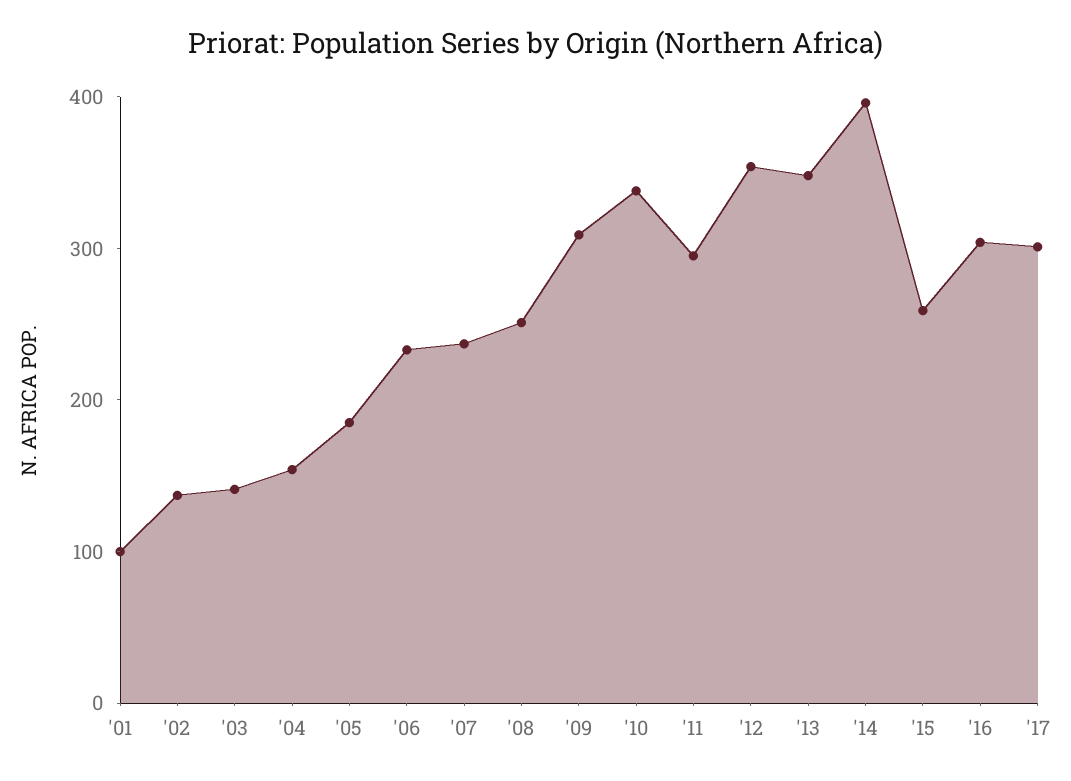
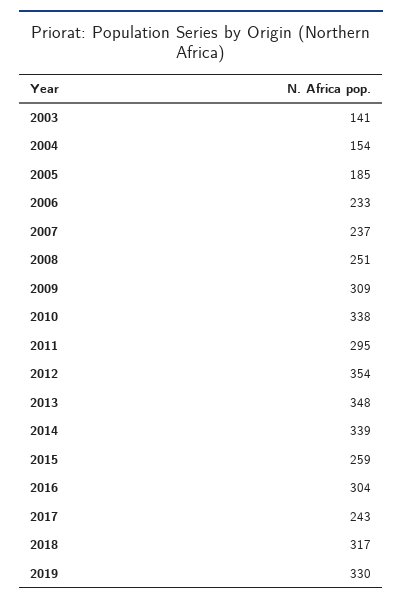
'01: 100 -> none
'02: 140 -> none
'14: 400 -> 339
'17: 300 -> 243
2018: none -> 317
2019: none -> 330

